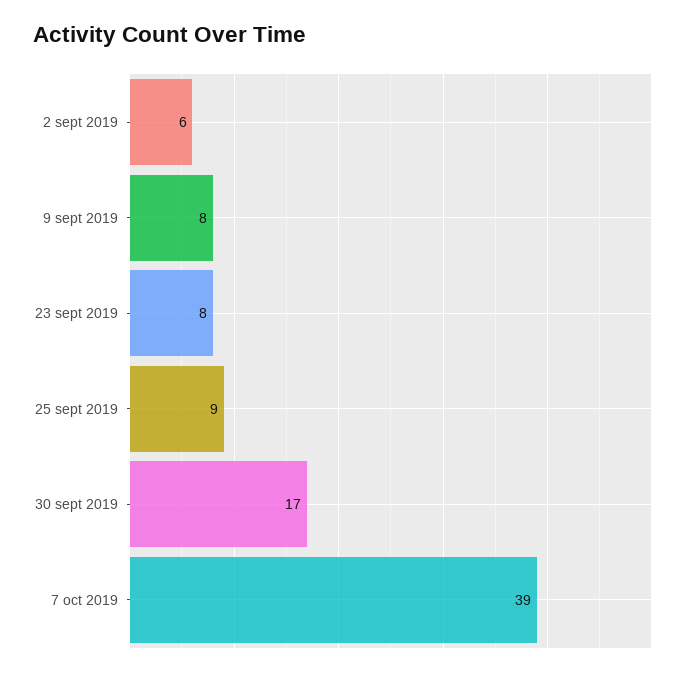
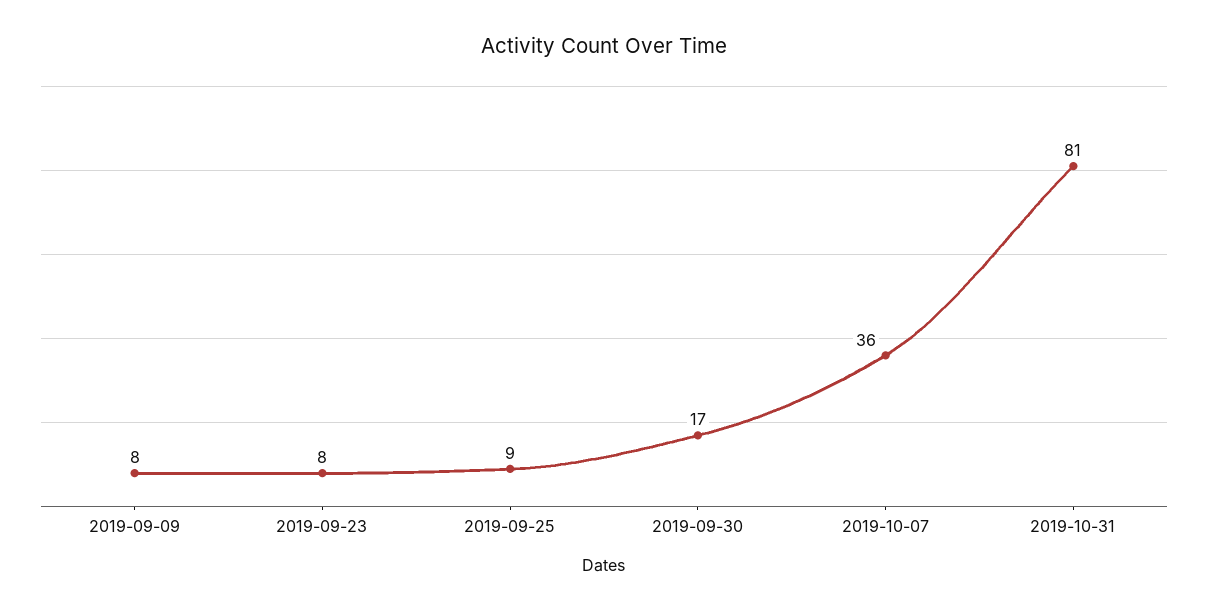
2 sept 2019: 6 -> none
7 oct 2019: 39 -> 36
2019-10-31: none -> 81

